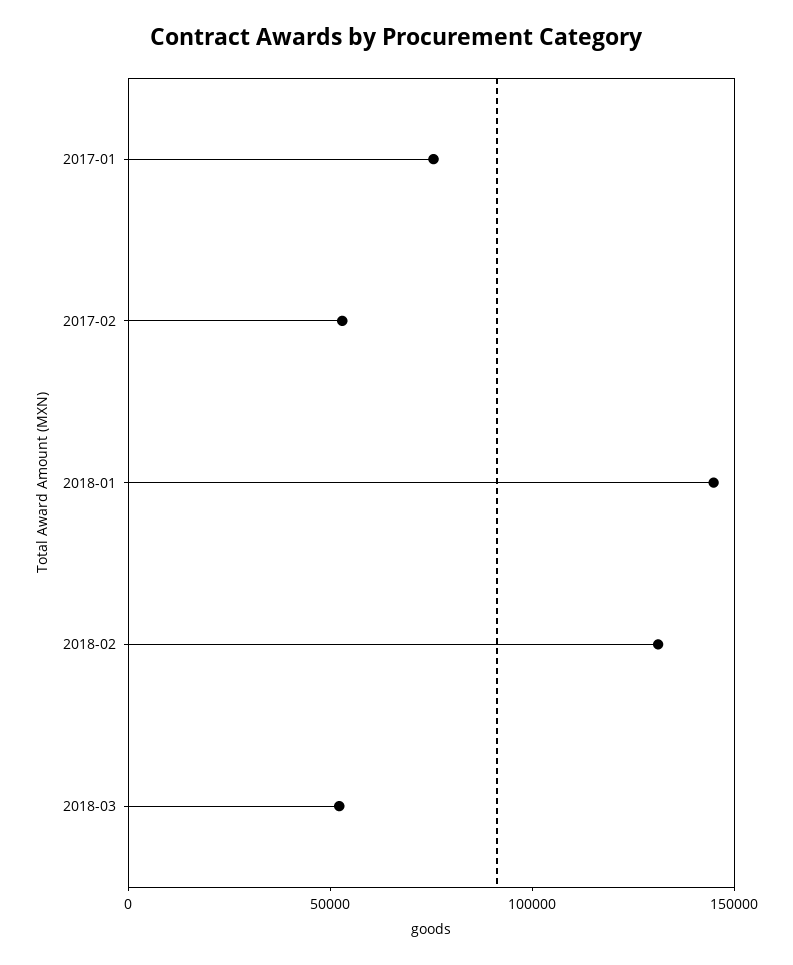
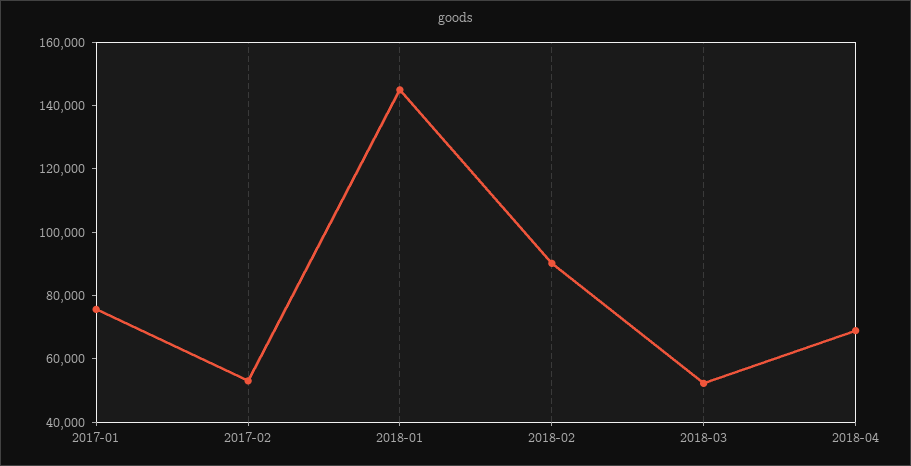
2018-02: 130000 -> 90000
2018-04: none -> 70000

